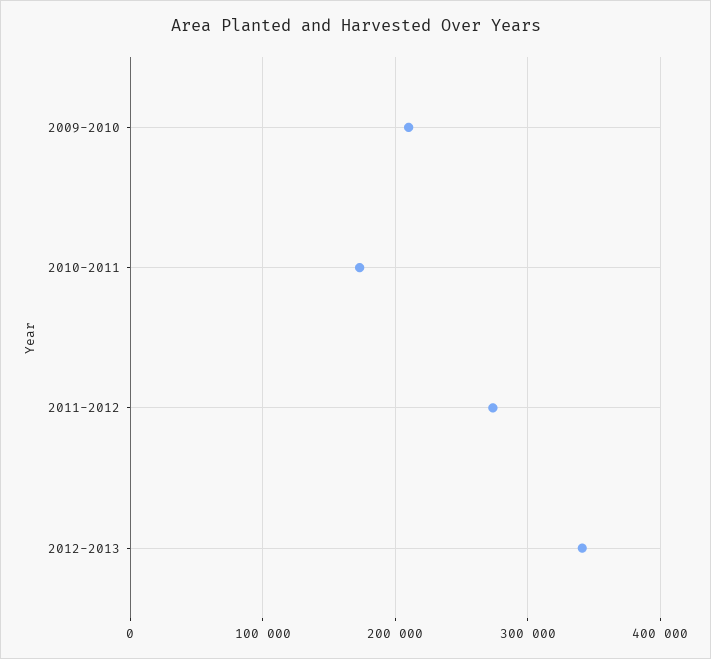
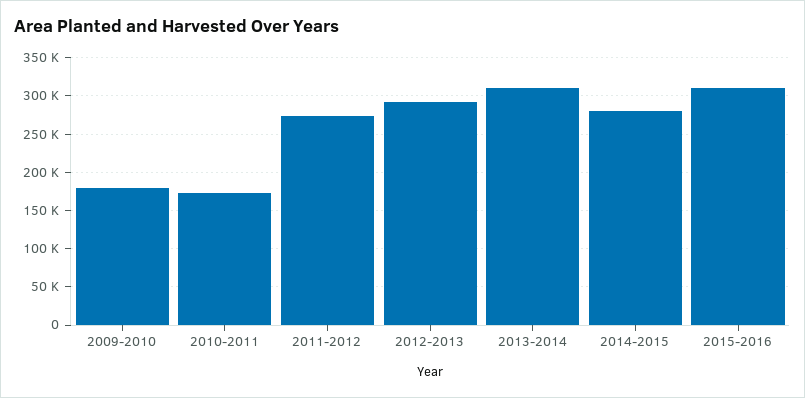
2009-2010: 210000 -> 180000
2012-2013: 340000 -> 290000
2013-2014: none -> 310000
2014-2015: none -> 280000
2015-2016: none -> 310000

